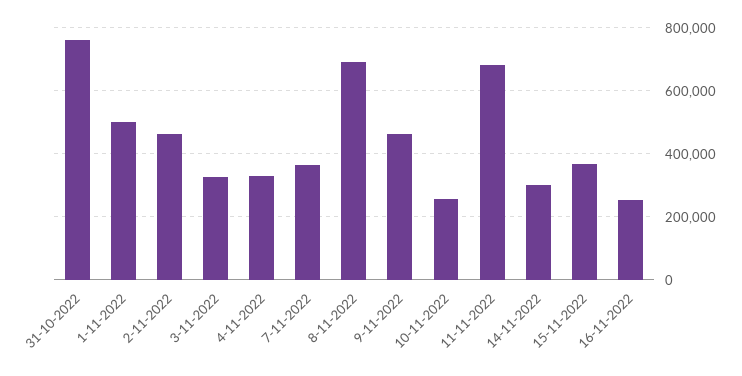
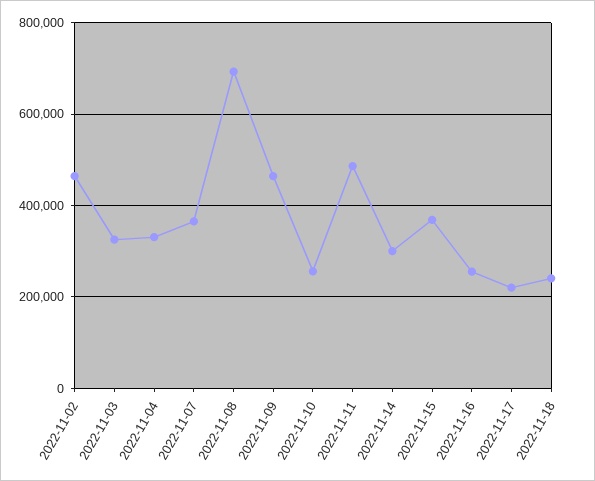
31-10-2022: 760000 -> none
1-11-2022: 500000 -> none
11-11-2022: 680000 -> 480000
2022-11-17: none -> 220000
2022-11-18: none -> 240000

